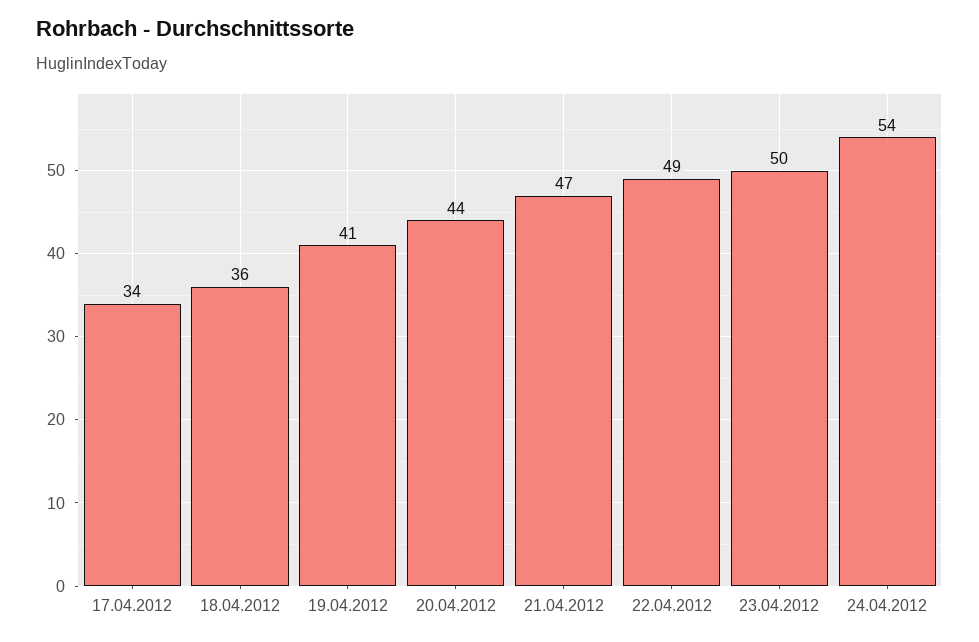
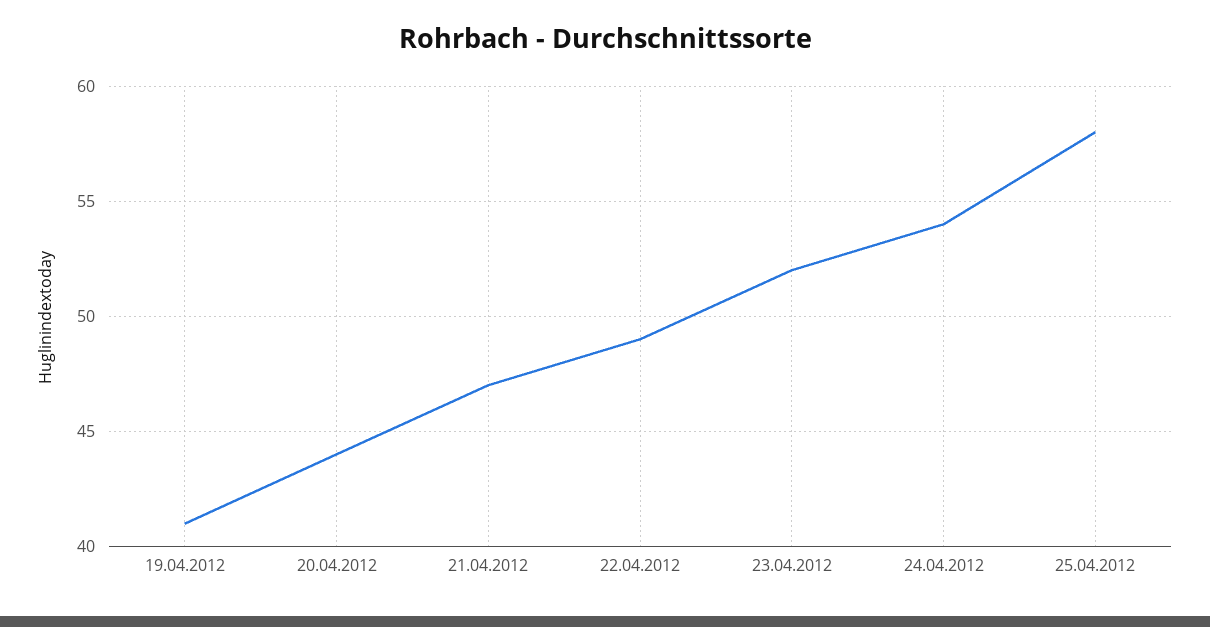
17.04.2012: 34 -> none
18.04.2012: 36 -> none
23.04.2012: 50 -> 52
25.04.2012: none -> 58

